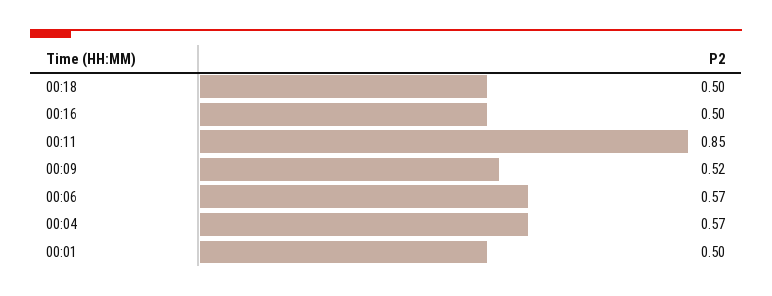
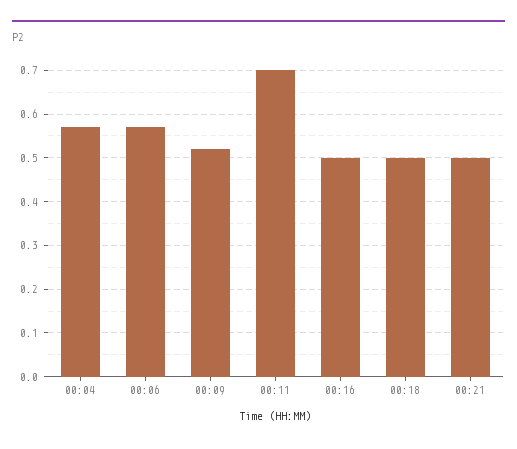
00:11: 0.85 -> 0.7
00:01: 0.5 -> none
00:21: none -> 0.5

